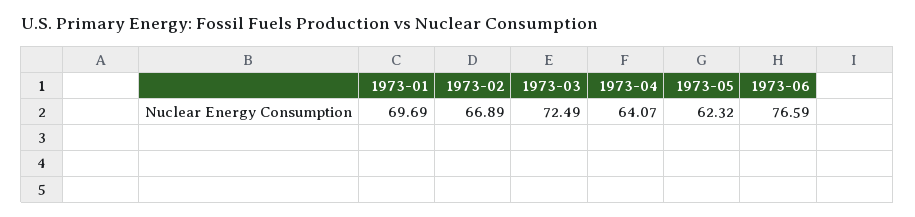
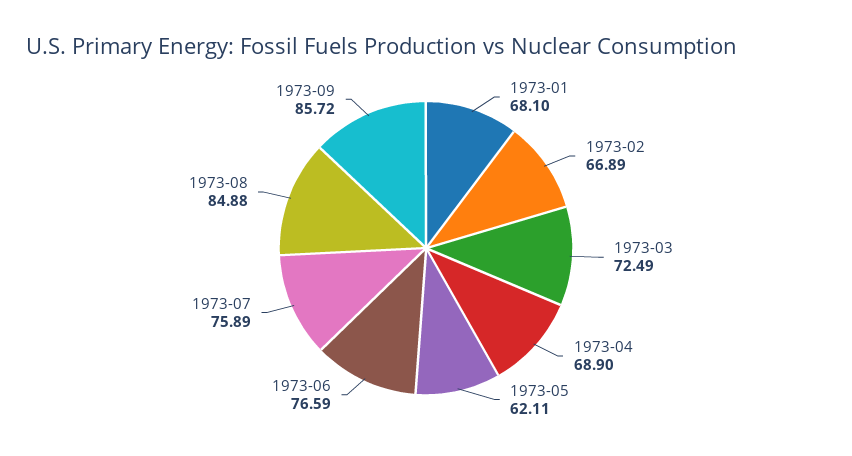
1973-01: 69.69 -> 68.1
1973-04: 64.07 -> 68.9
1973-05: 62.32 -> 62.11
1973-07: none -> 75.89
1973-08: none -> 84.88
1973-09: none -> 85.72

